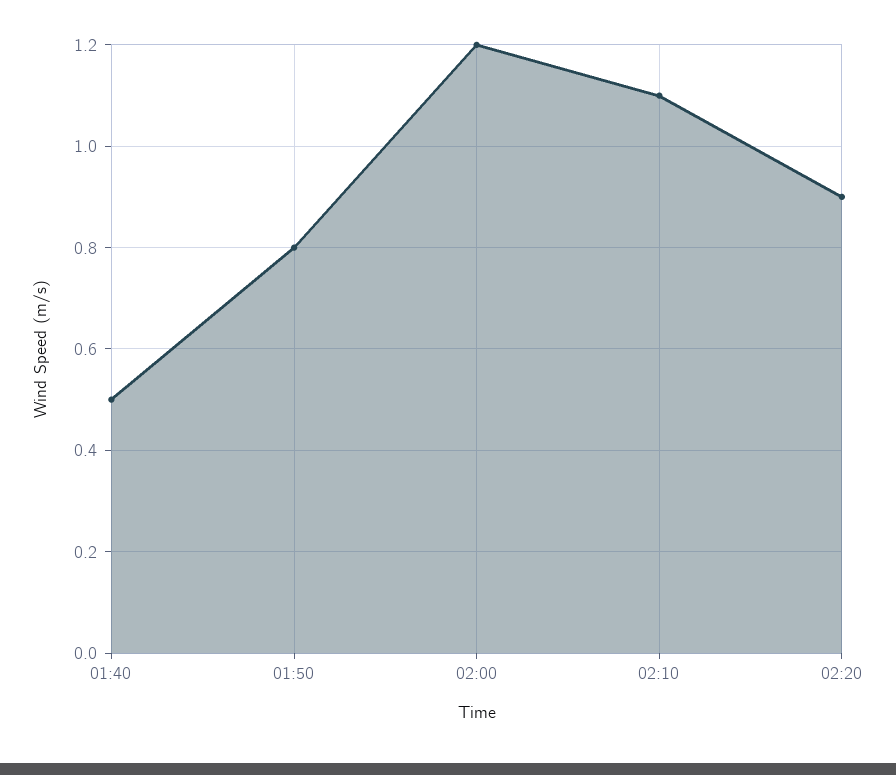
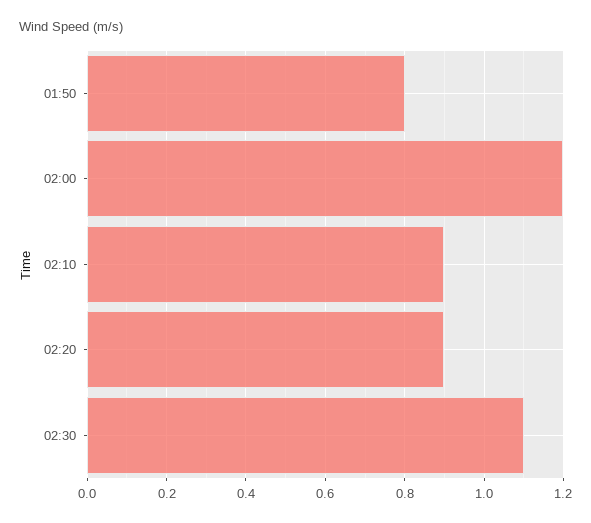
01:40: 0.5 -> none
02:10: 1.1 -> 0.9
02:30: none -> 1.1

